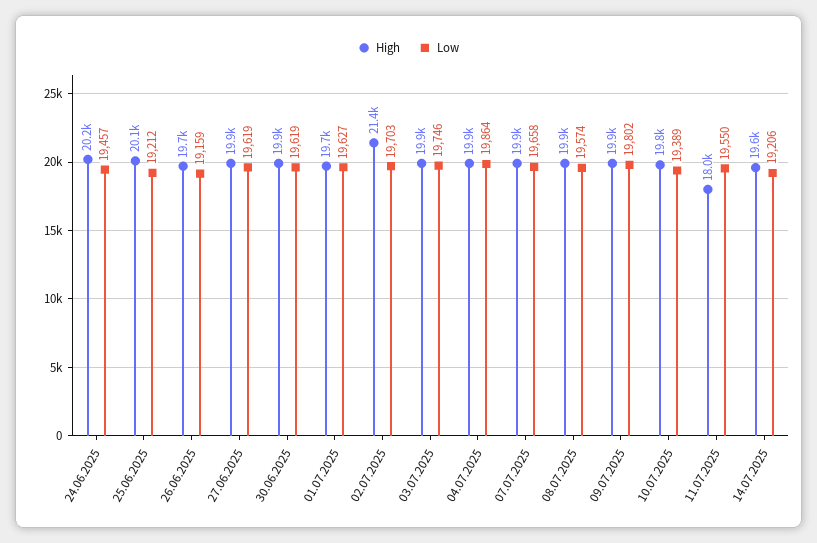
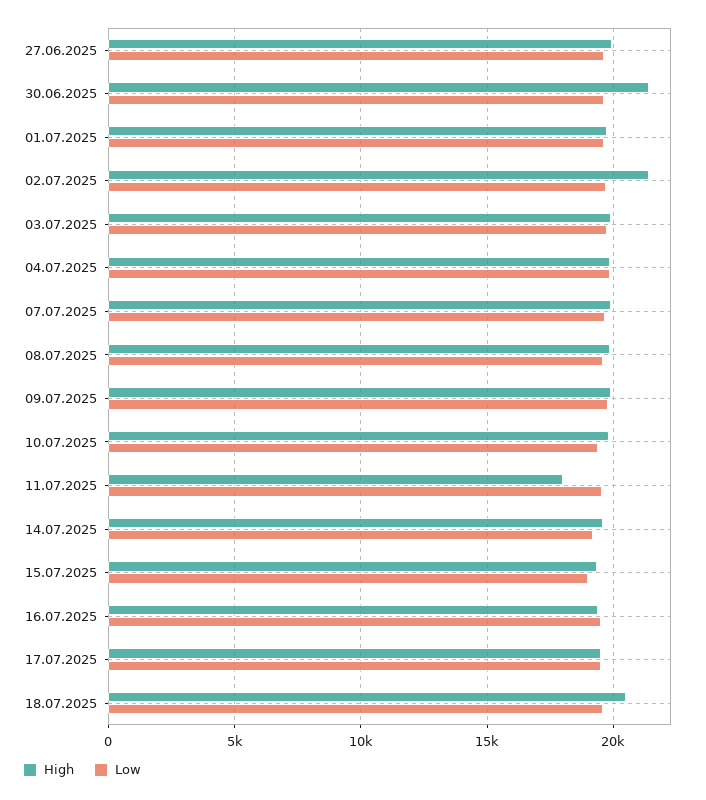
High, 24.06.2025: 20200 -> none
Low, 24.06.2025: 19457 -> none
High, 25.06.2025: 20100 -> none
Low, 25.06.2025: 19212 -> none
High, 26.06.2025: 19700 -> none
Low, 26.06.2025: 19159 -> none
High, 30.06.2025: 19900 -> 21500
High, 15.07.2025: none -> 19500
Low, 15.07.2025: none -> 19000
High, 16.07.2025: none -> 19500
Low, 16.07.2025: none -> 19500
High, 17.07.2025: none -> 19500
Low, 17.07.2025: none -> 19500
High, 18.07.2025: none -> 20500
Low, 18.07.2025: none -> 19500

